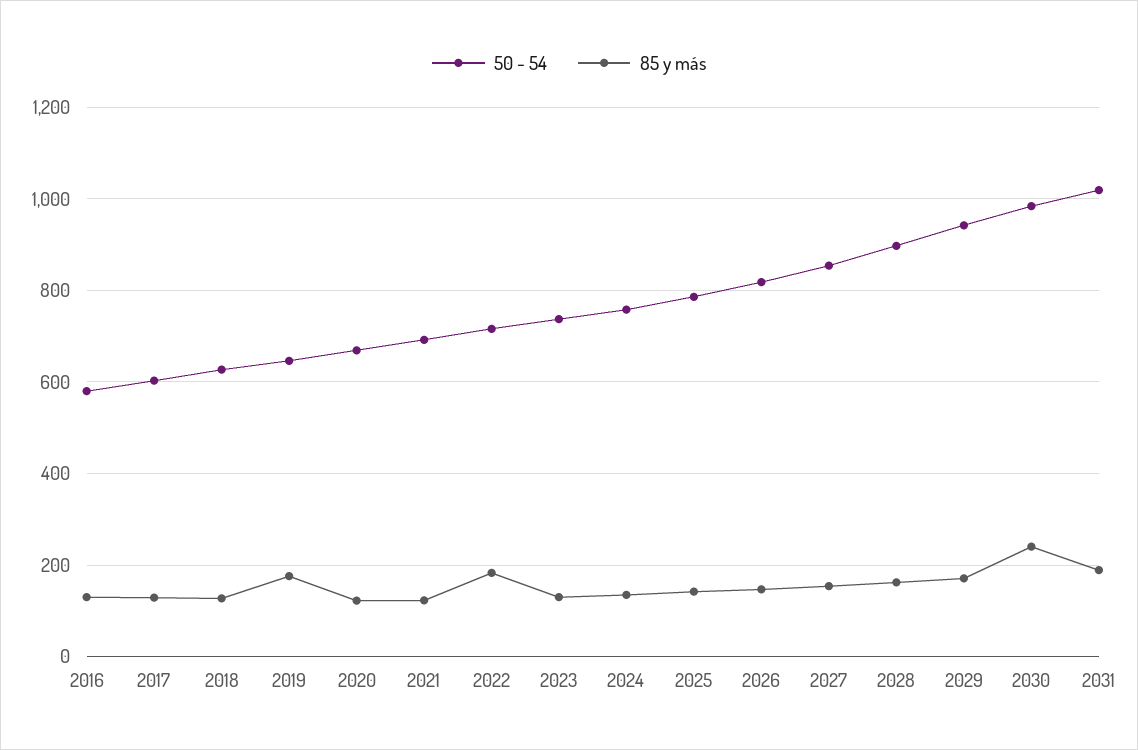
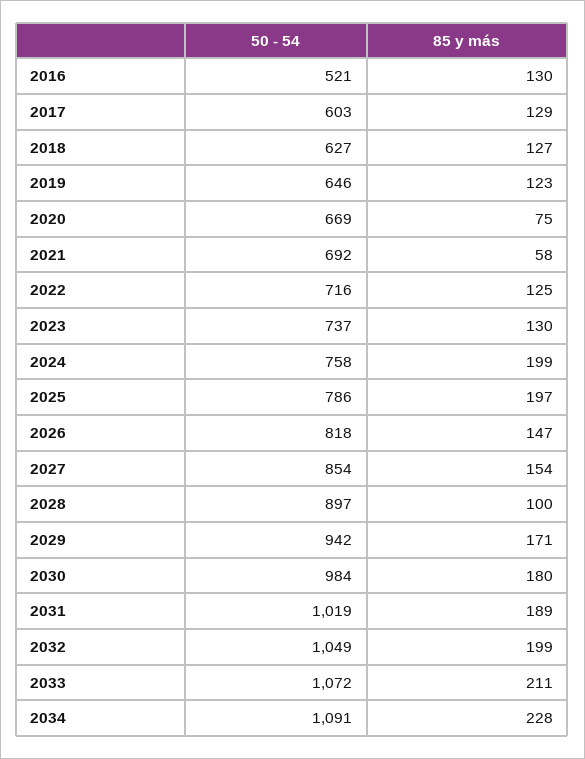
50 - 54, 2016: 580 -> 521
85 y más, 2019: 180 -> 123
85 y más, 2020: 120 -> 75
85 y más, 2021: 120 -> 58
85 y más, 2022: 180 -> 125
85 y más, 2024: 140 -> 199
85 y más, 2025: 140 -> 197
85 y más, 2028: 160 -> 100
85 y más, 2030: 240 -> 180
50 - 54, 2032: none -> 1049
85 y más, 2032: none -> 199
50 - 54, 2033: none -> 1072
85 y más, 2033: none -> 211
50 - 54, 2034: none -> 1091
85 y más, 2034: none -> 228

